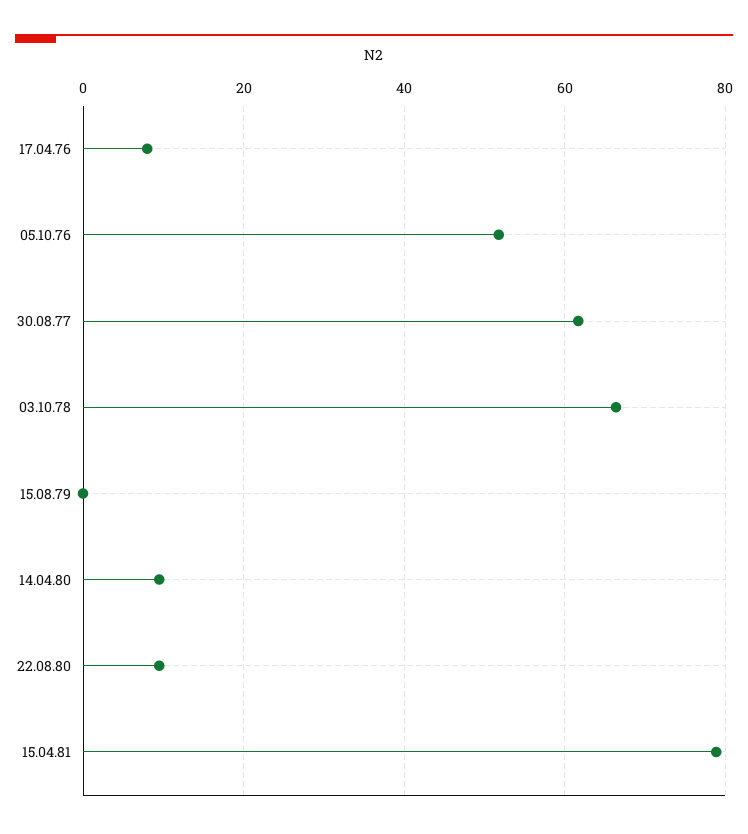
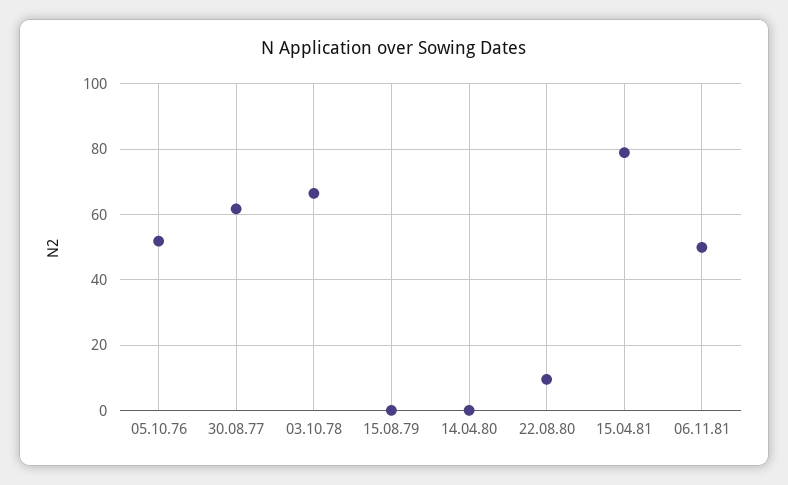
17.04.76: 8 -> none
14.04.80: 10 -> 0
06.11.81: none -> 50

